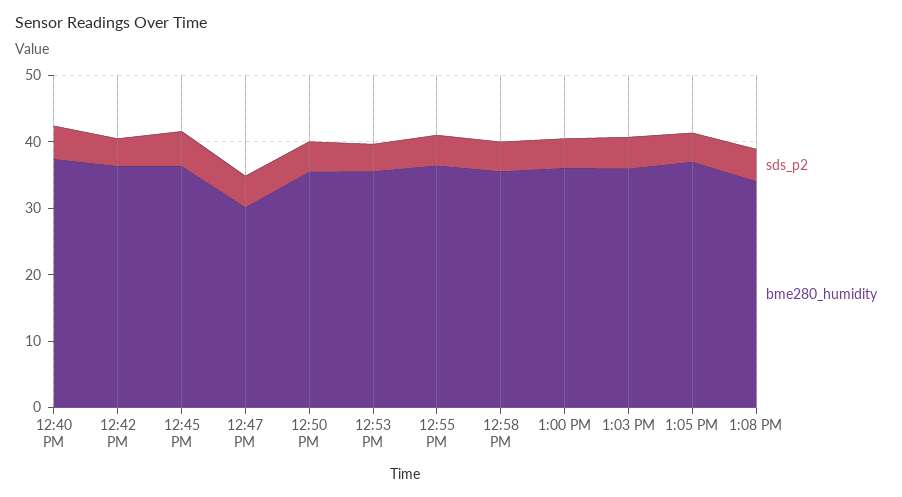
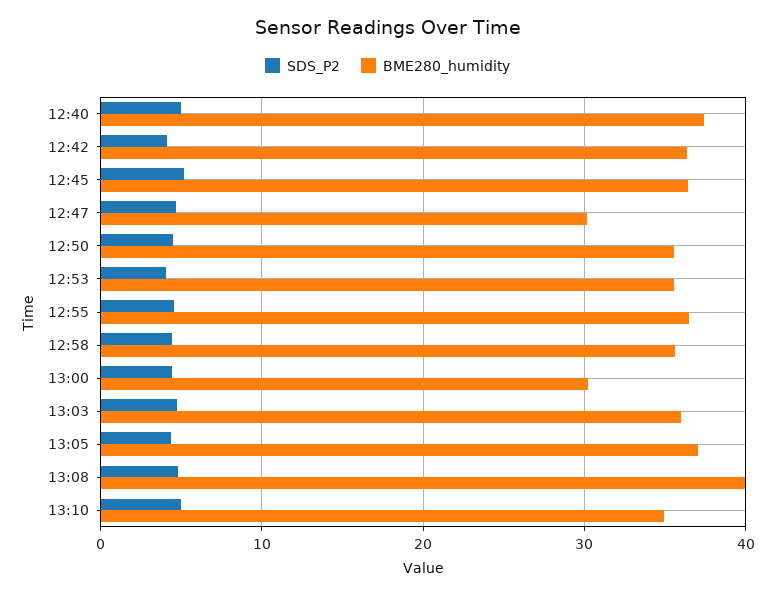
bme280_humidity, 1:00 PM: 36 -> 30
bme280_humidity, 1:08 PM: 34 -> 40
sds_p2, 13:10: none -> 5
bme280_humidity, 13:10: none -> 35

